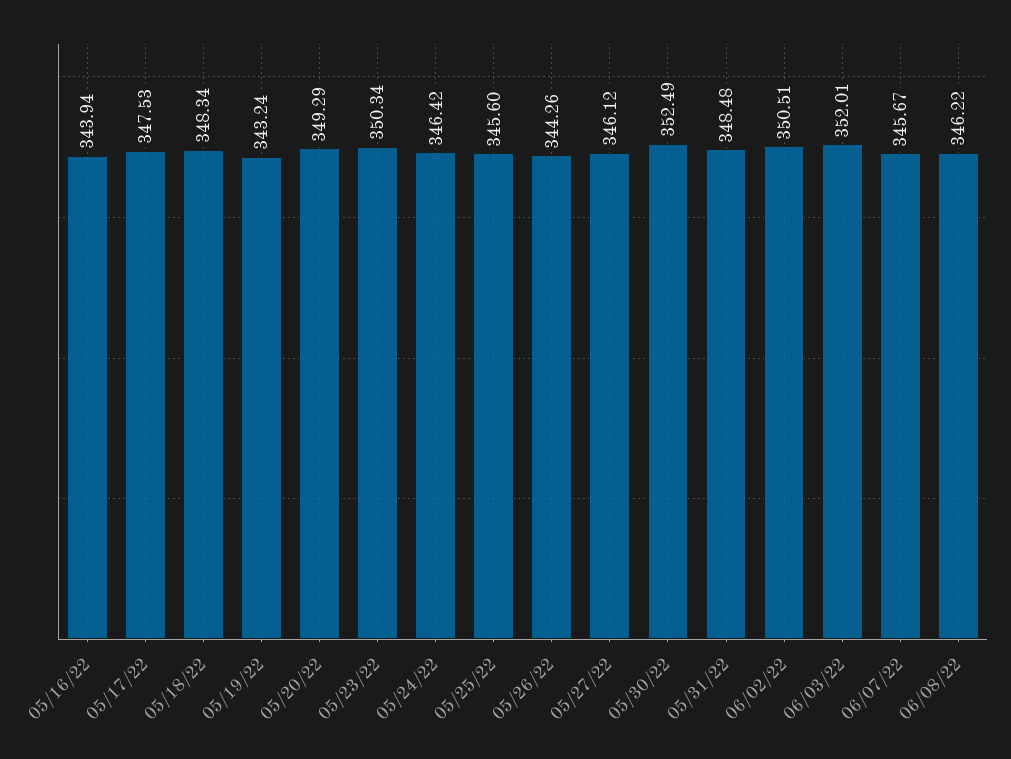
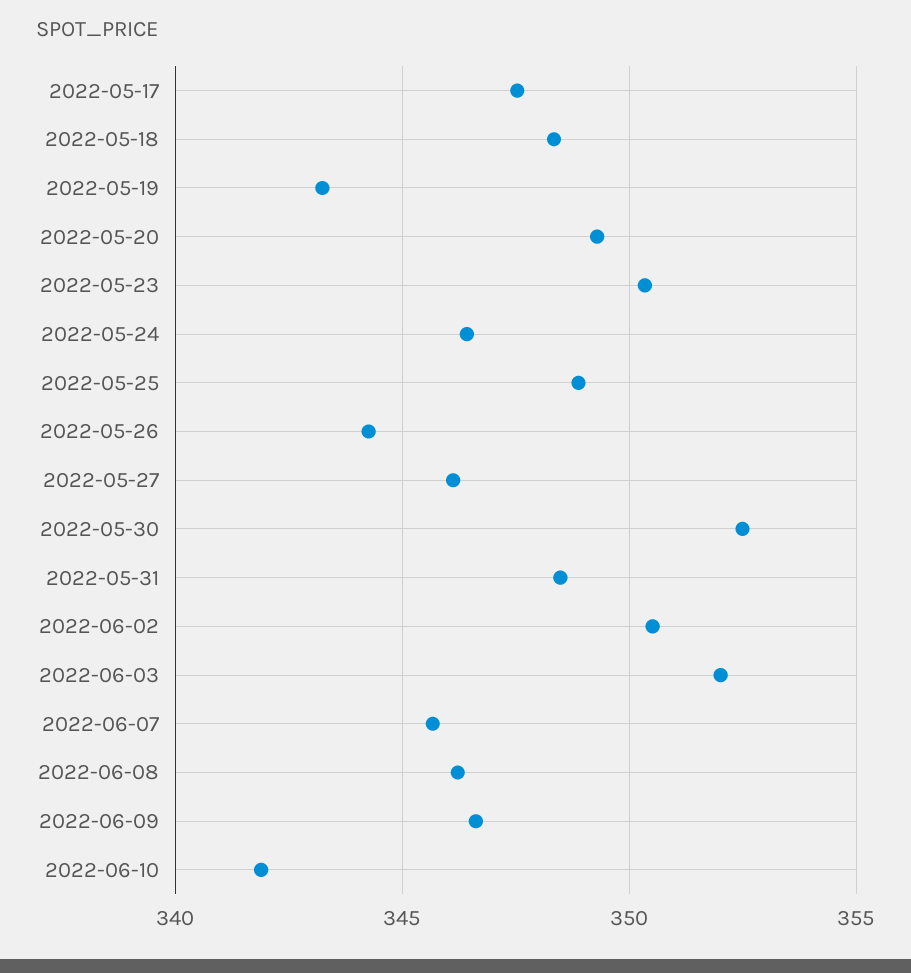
05/16/22: 343.94 -> none
05/25/22: 345.6 -> 349
2022-06-09: none -> 346.5
2022-06-10: none -> 342

